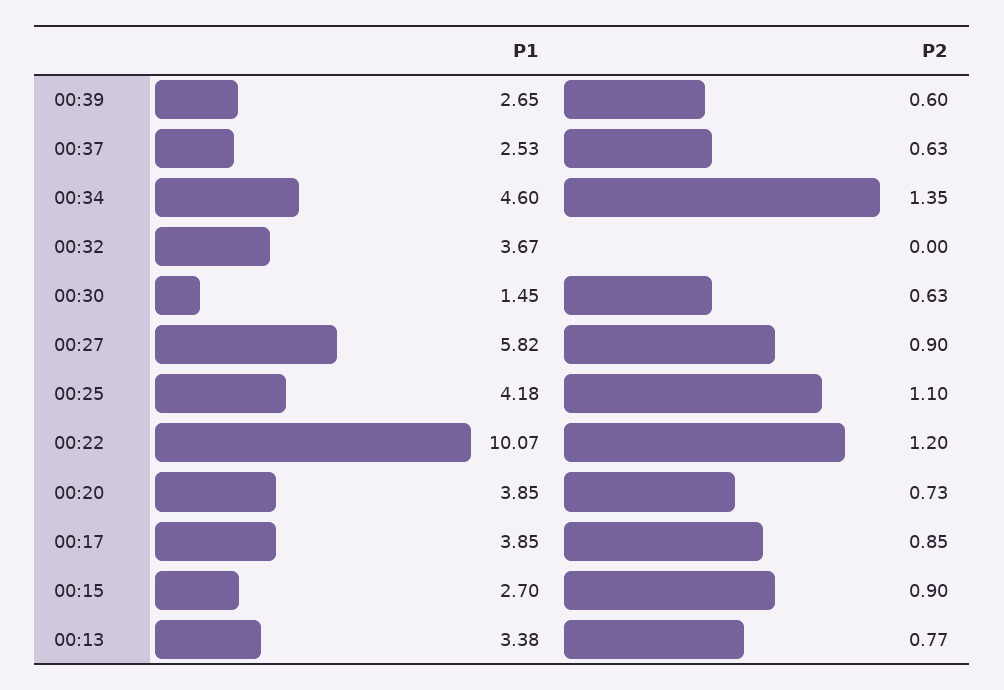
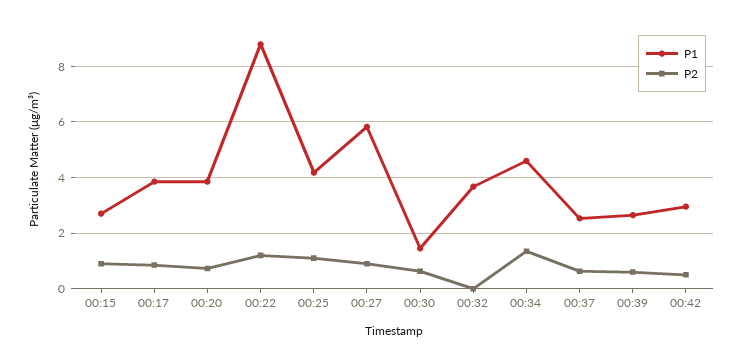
P1, 00:22: 10.07 -> 8.75
P1, 00:13: 3.38 -> none
P2, 00:13: 0.77 -> none
P1, 00:42: none -> 3
P2, 00:42: none -> 0.5

